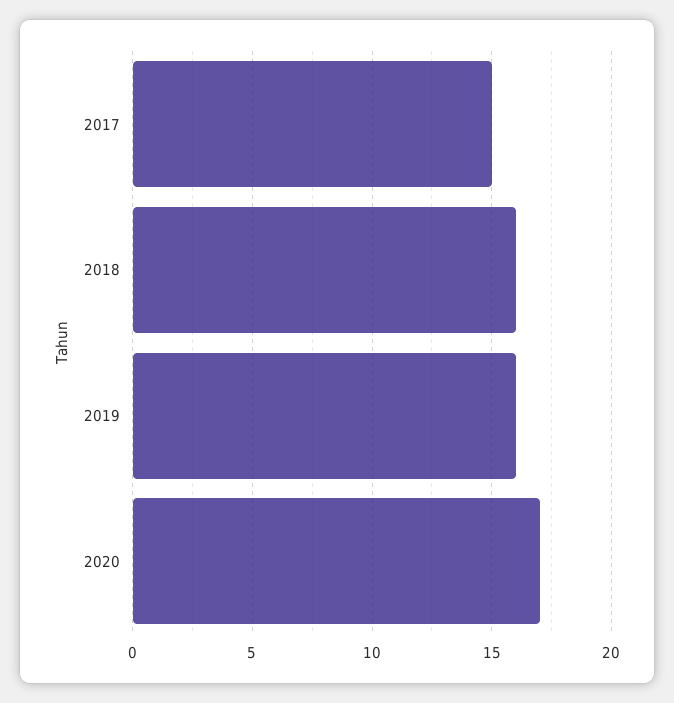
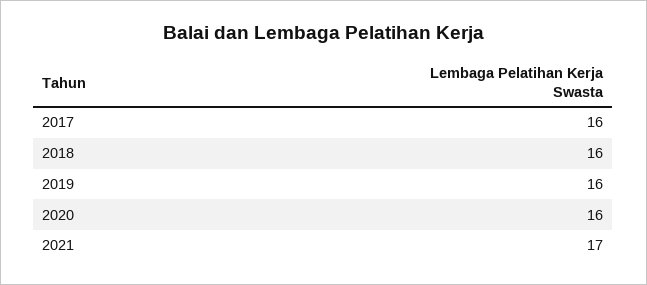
2017: 15 -> 16
2020: 17 -> 16
2021: none -> 17

